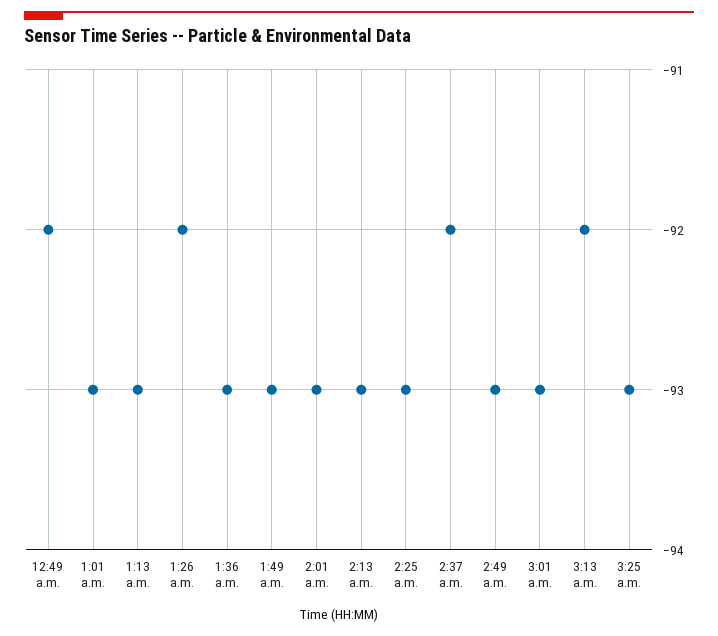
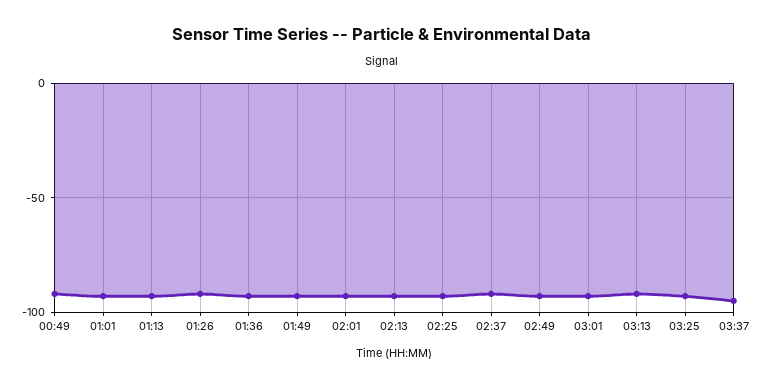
03:37: none -> -95

